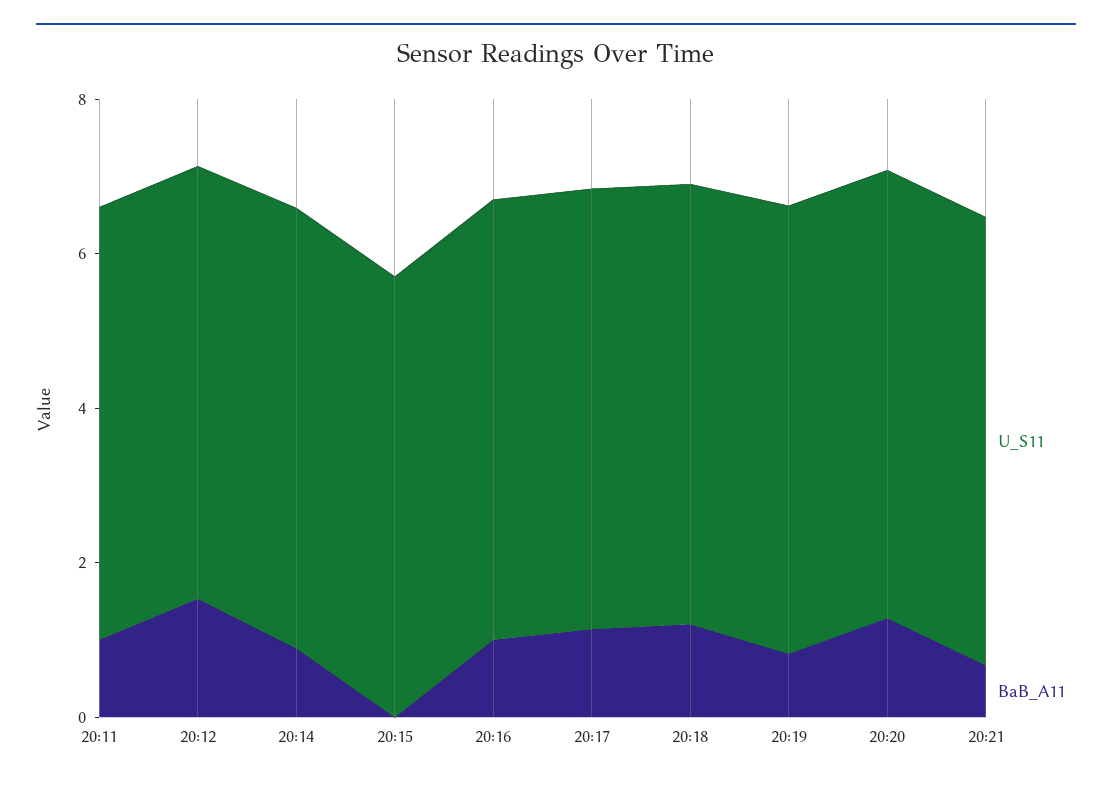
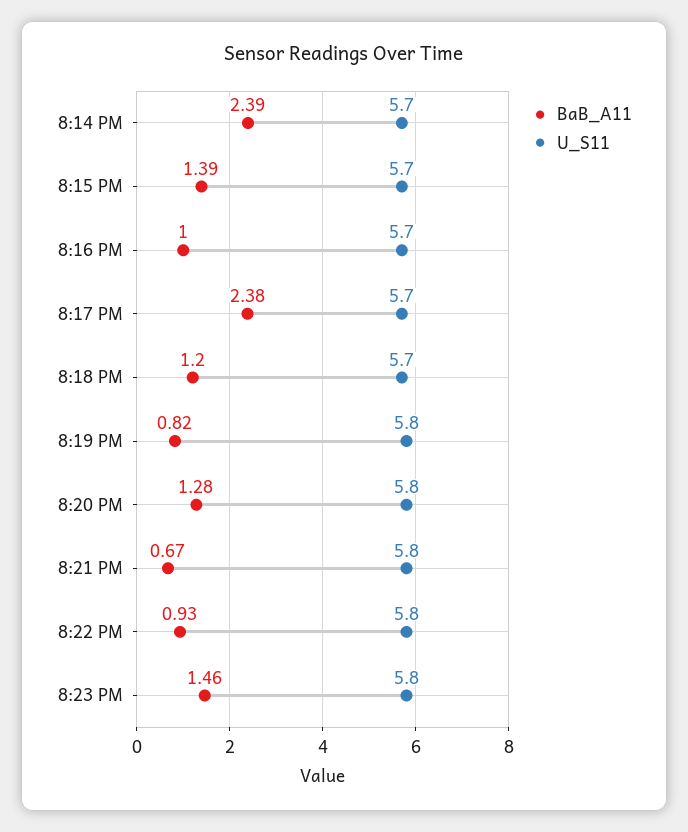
U_S11, 20:11: 5.5 -> none
BaB_A11, 20:11: 1 -> none
U_S11, 20:12: 5.5 -> none
BaB_A11, 20:12: 1.5 -> none
BaB_A11, 20:14: 1 -> 2.39
BaB_A11, 20:15: 0 -> 1.39
BaB_A11, 20:17: 1 -> 2.38
BaB_A11, 8:22 PM: none -> 0.93
U_S11, 8:22 PM: none -> 5.8
BaB_A11, 8:23 PM: none -> 1.46
U_S11, 8:23 PM: none -> 5.8

